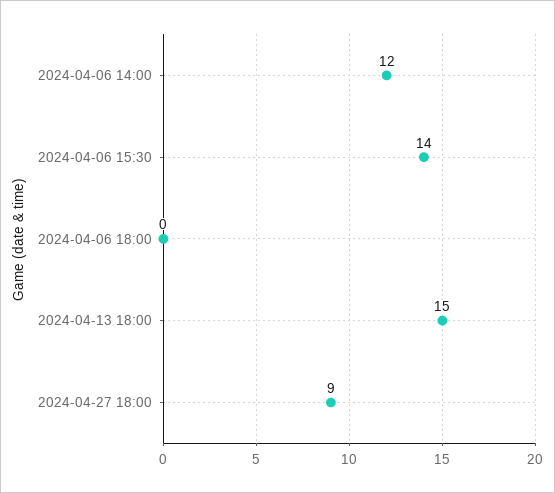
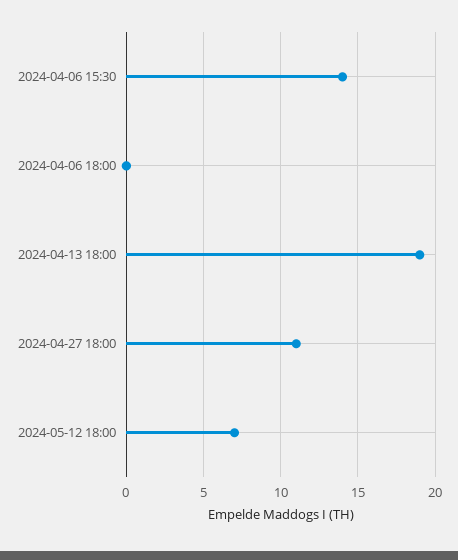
2024-04-06 14:00: 12 -> none
2024-04-13 18:00: 15 -> 19
2024-04-27 18:00: 9 -> 11
2024-05-12 18:00: none -> 7

